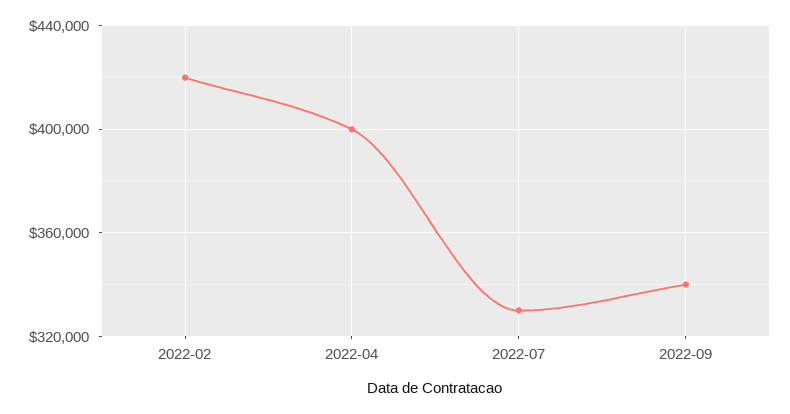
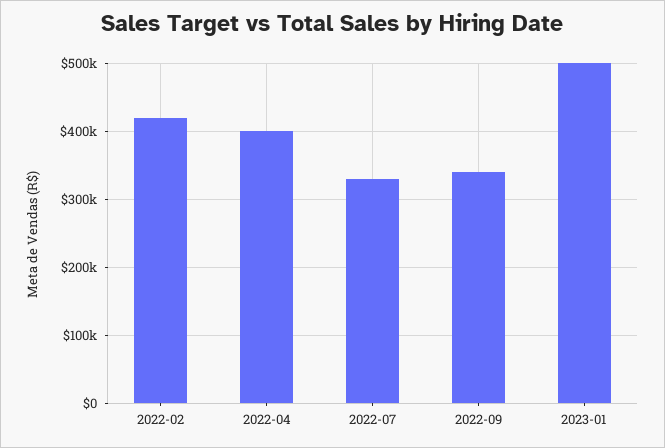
2023-01: none -> 500000

